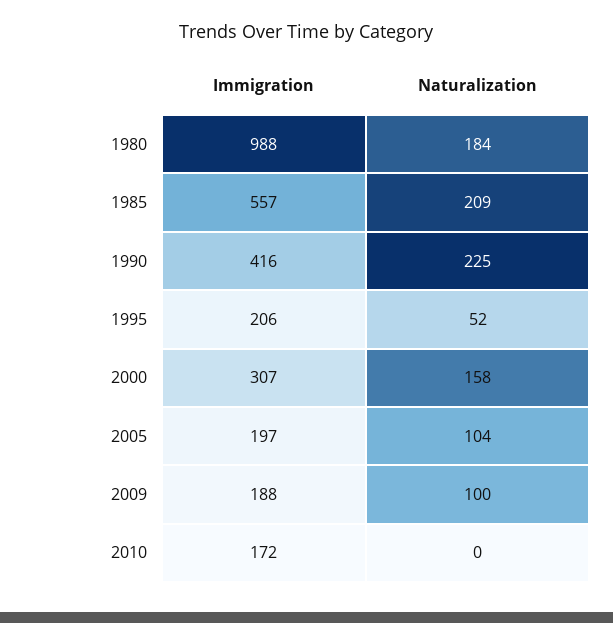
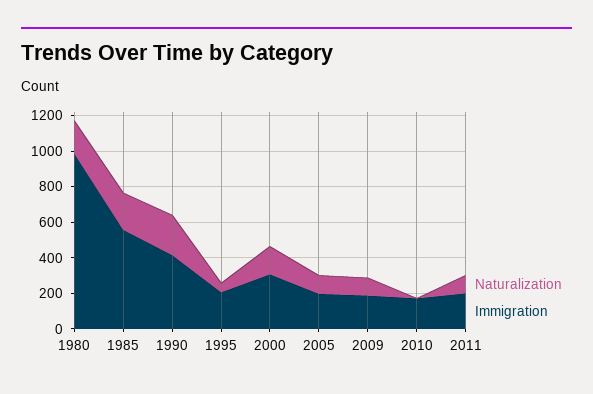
Naturalization, 2011: none -> 100
Immigration, 2011: none -> 200

